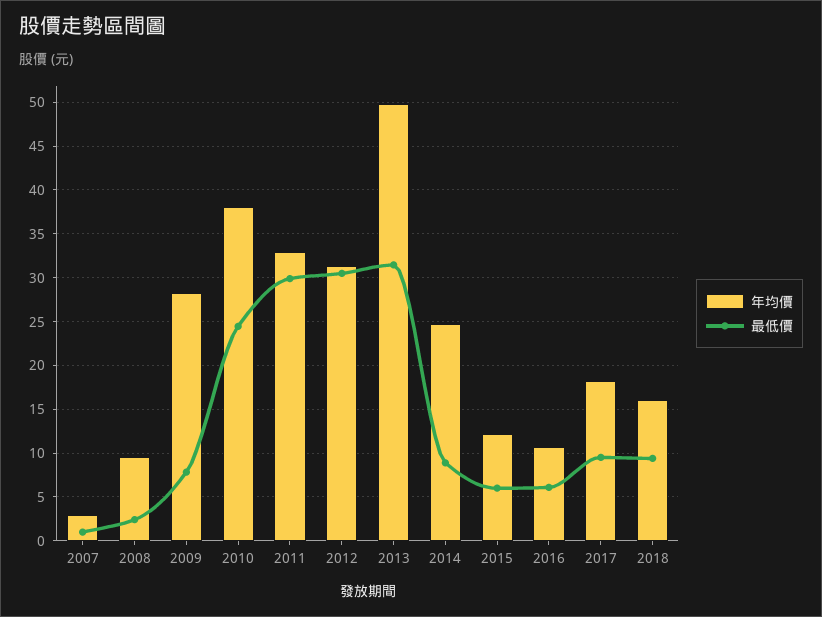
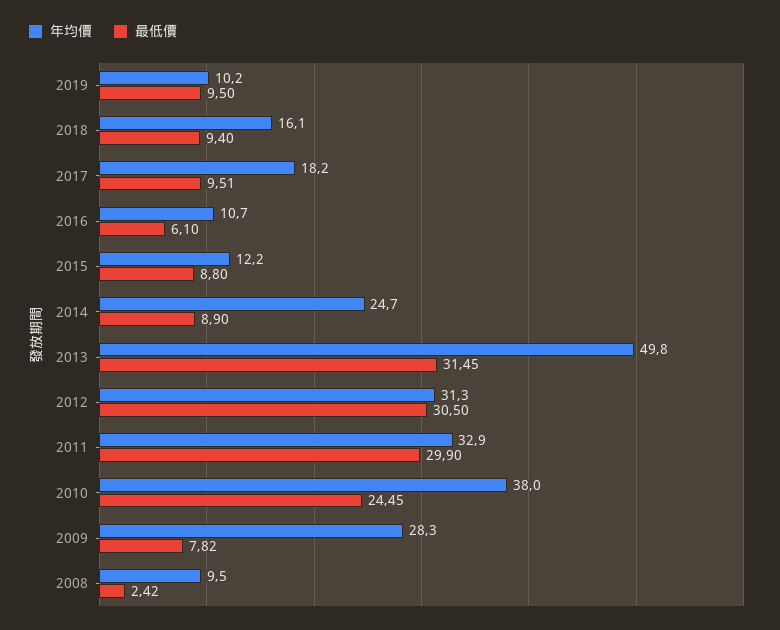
年均價, 2007: 3 -> none
最低價, 2007: 1 -> none
最低價, 2015: 6 -> 8.8
年均價, 2019: none -> 10.2
最低價, 2019: none -> 9.5

